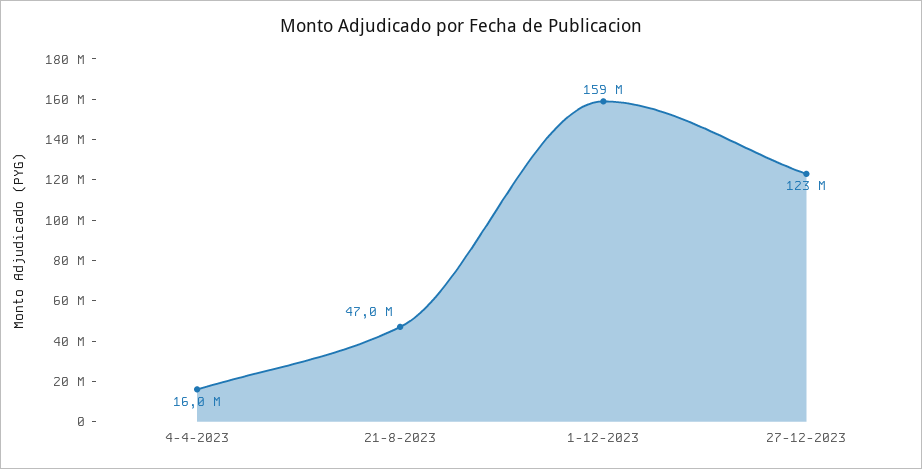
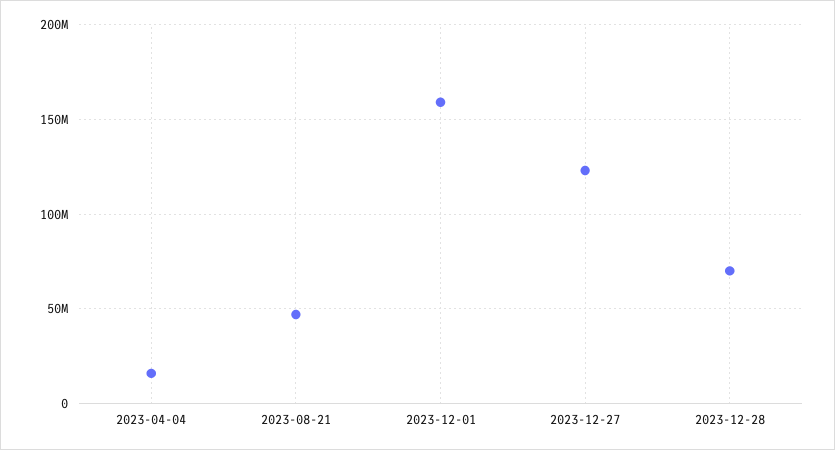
2023-12-28: none -> 70000000

